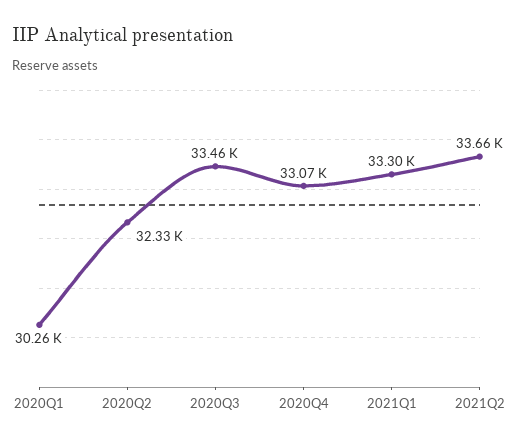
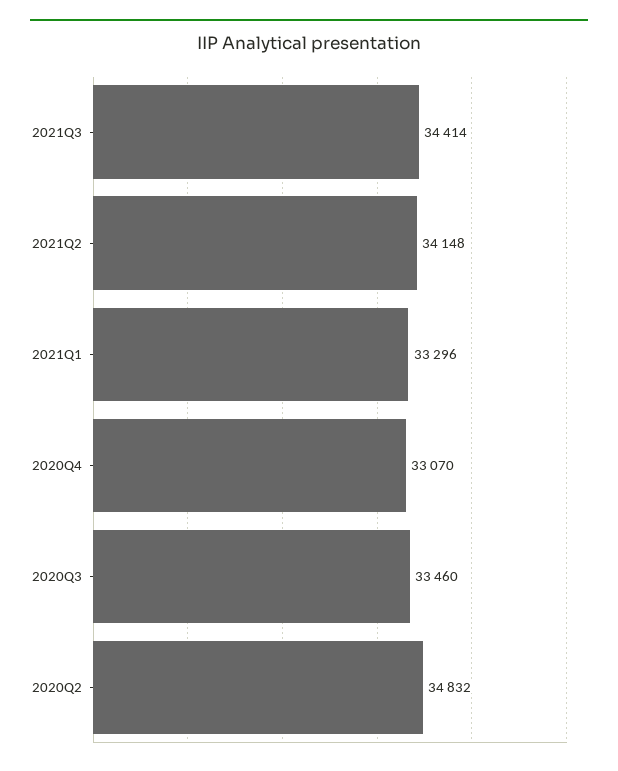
2020Q1: 30260 -> none
2020Q2: 32330 -> 34832
2021Q2: 33660 -> 34148
2021Q3: none -> 34414

